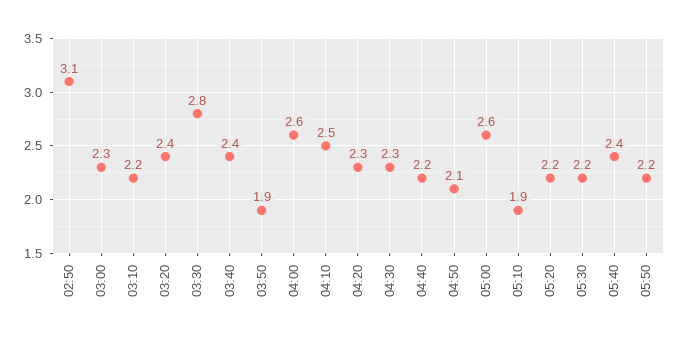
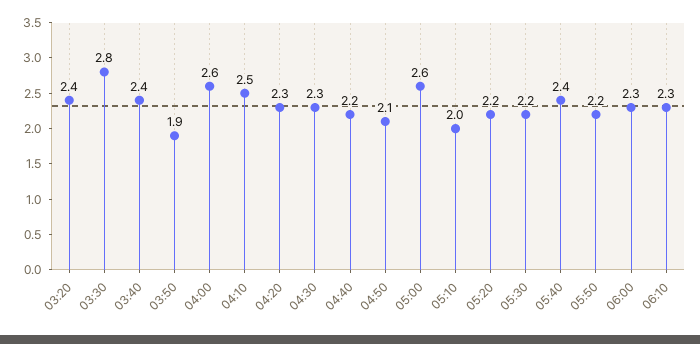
02:50: 3.1 -> none
03:00: 2.3 -> none
03:10: 2.2 -> none
05:10: 1.9 -> 2
06:00: none -> 2.3
06:10: none -> 2.3

